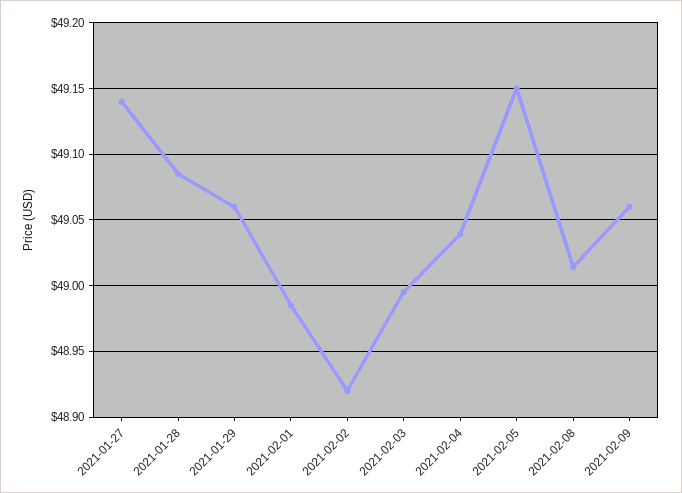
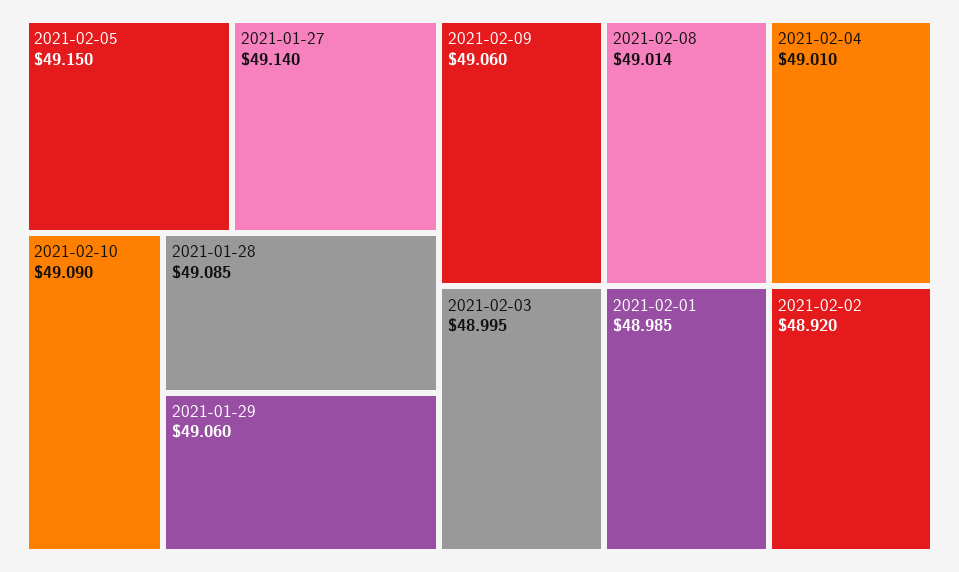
2021-02-04: 49.04 -> 49.01
2021-02-10: none -> 49.09

